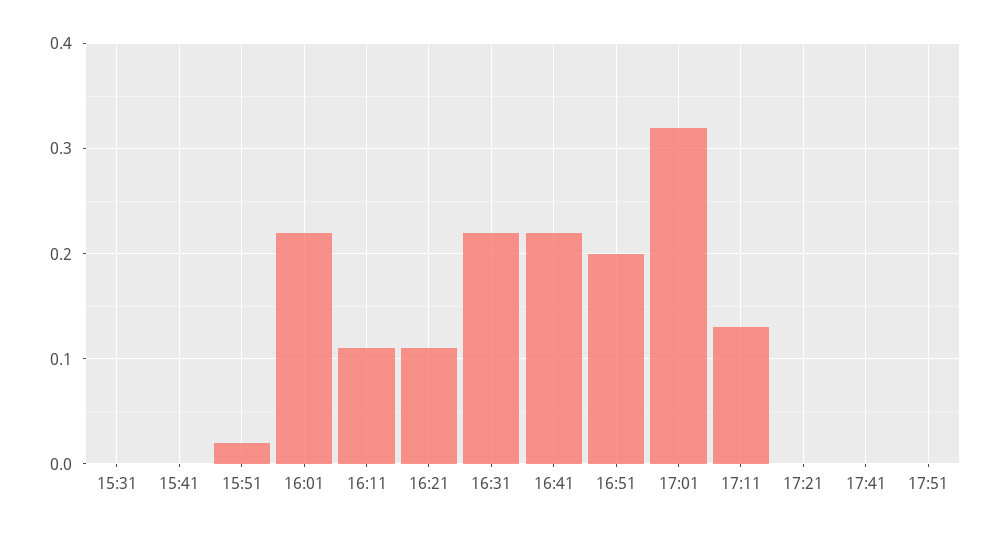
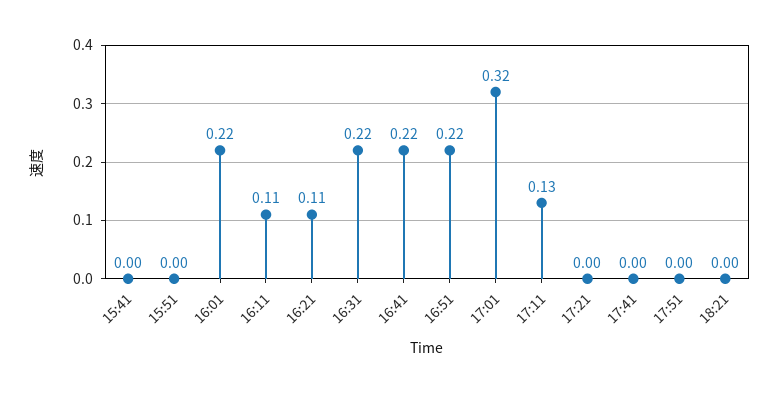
15:31: 0 -> none
15:51: 0.02 -> 0
16:51: 0.2 -> 0.22
18:21: none -> 0

